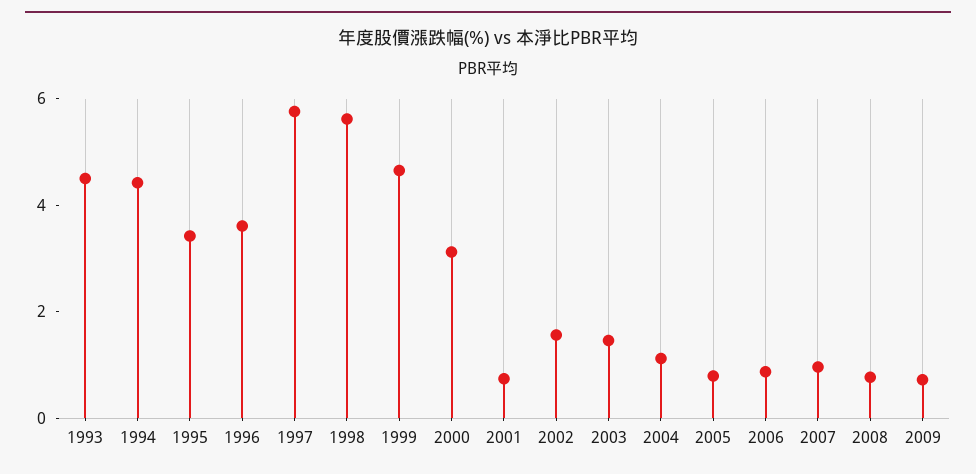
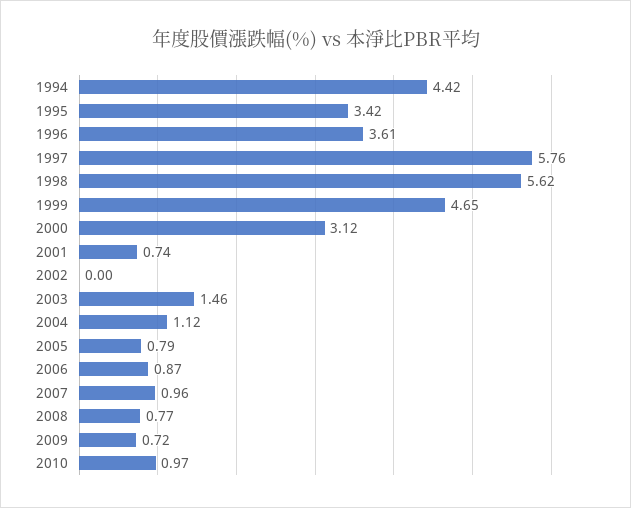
1993: 4.5 -> none
2002: 1.5 -> 0
2010: none -> 0.97

